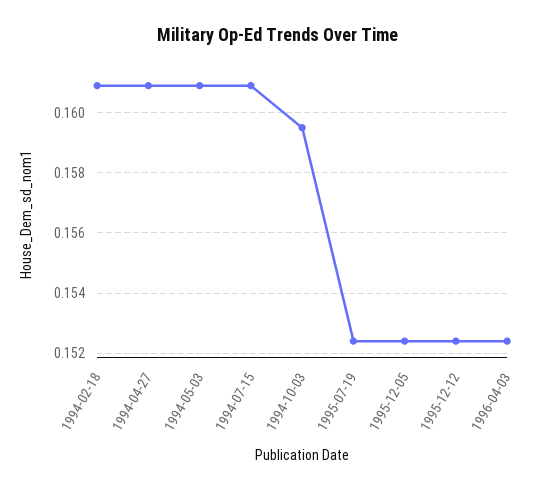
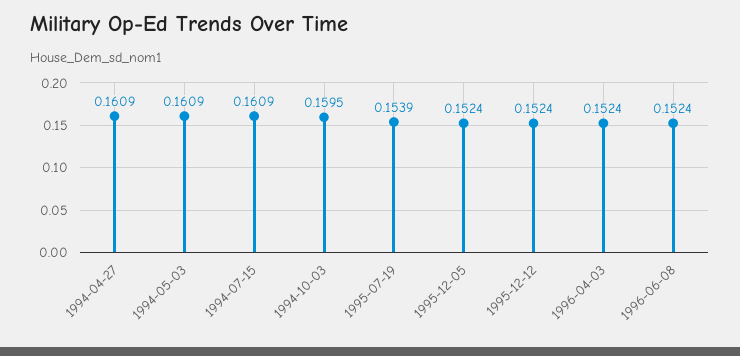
1994-02-18: 0.161 -> none
1995-07-19: 0.1525 -> 0.1539
1996-06-08: none -> 0.1524

